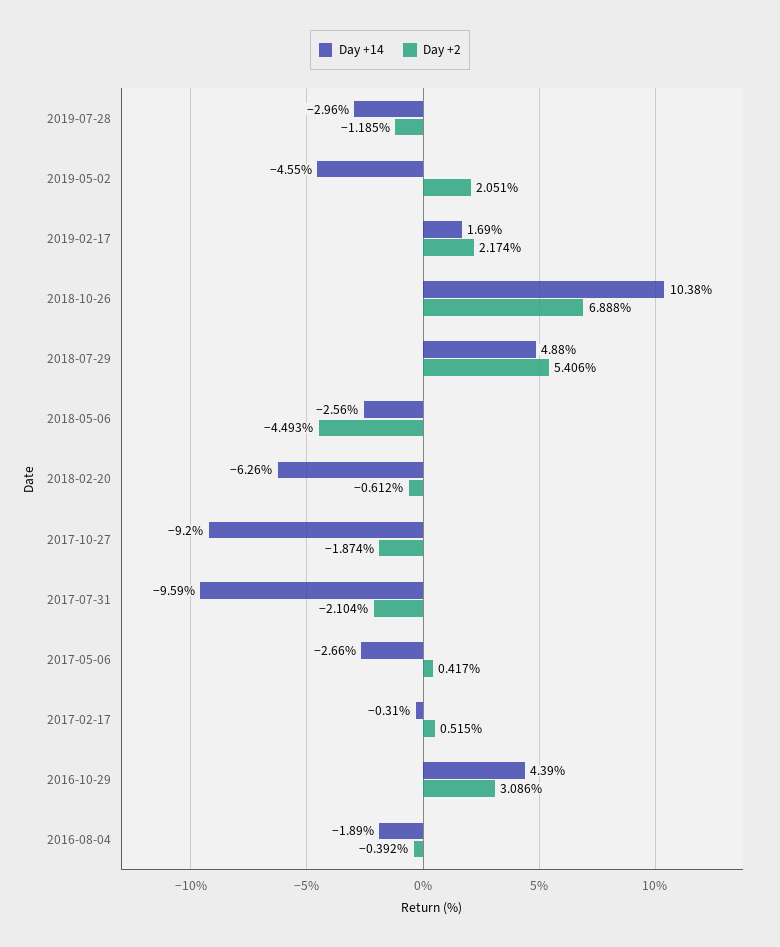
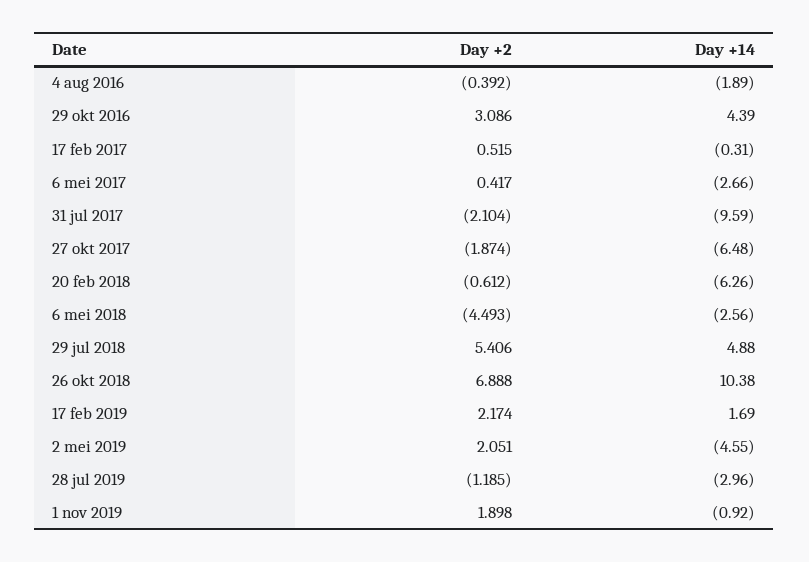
Day +14, 2017-10-27: -9.2 -> -6.48
Day +2, 1 nov 2019: none -> 1.898
Day +14, 1 nov 2019: none -> -0.92

